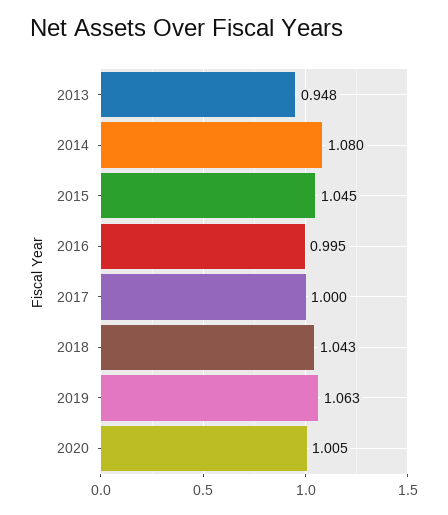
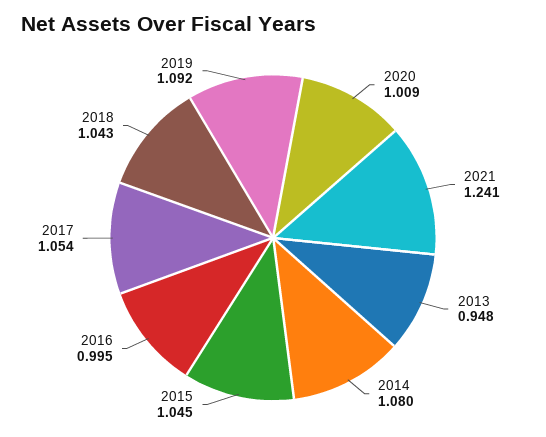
2017: 1 -> 1.054
2019: 1.063 -> 1.092
2020: 1.005 -> 1.009
2021: none -> 1.241

